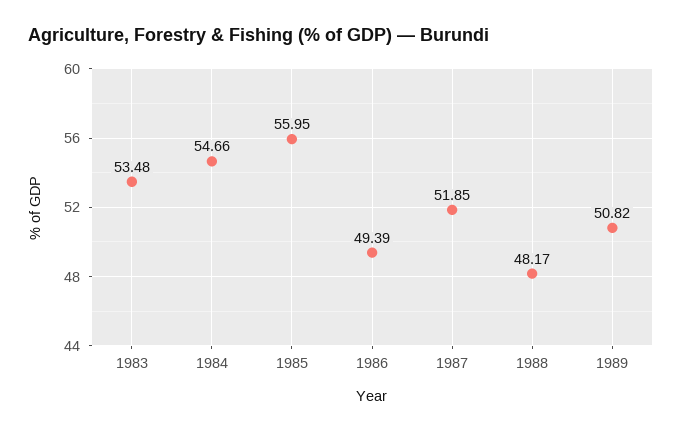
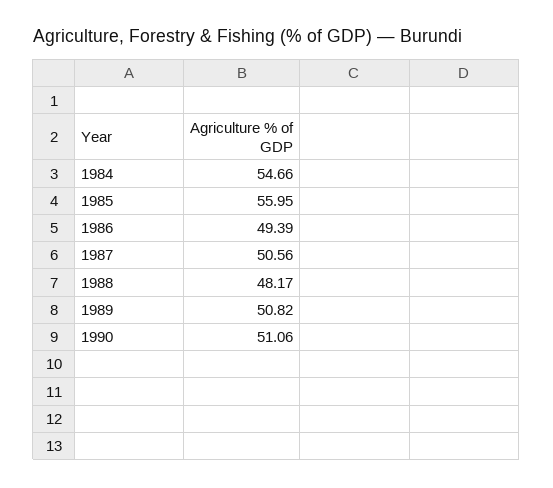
1983: 53.48 -> none
1987: 51.85 -> 50.56
1990: none -> 51.06

